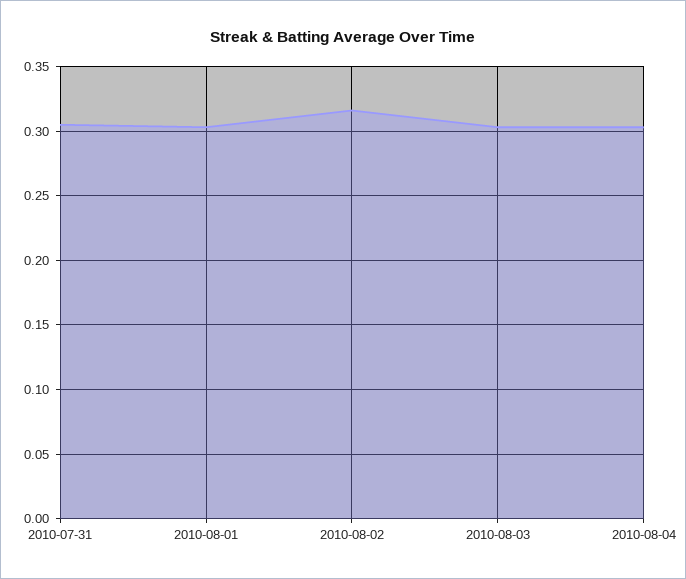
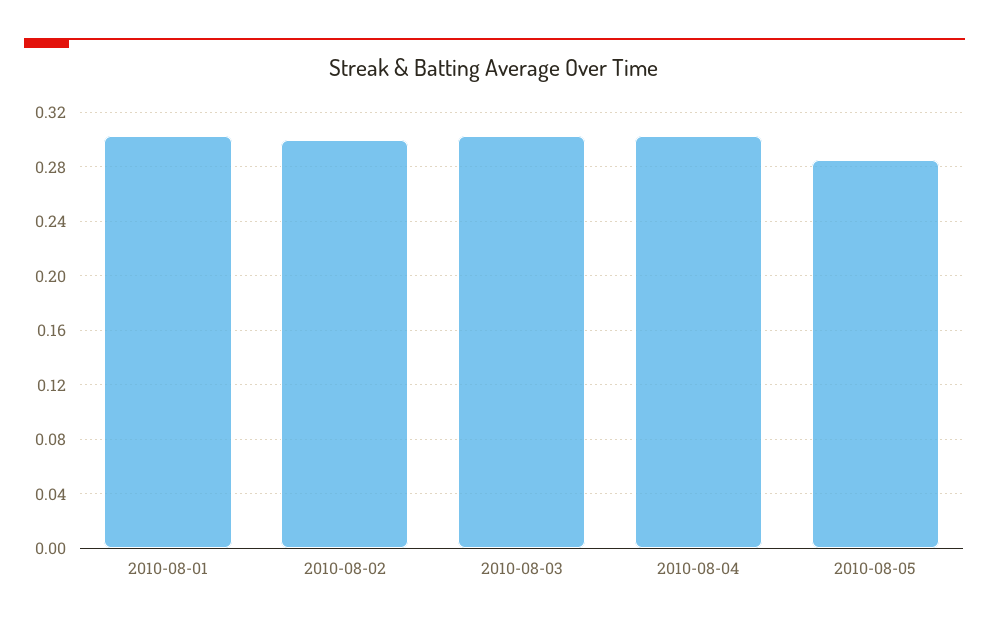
2010-07-31: 0.305 -> none
2010-08-02: 0.315 -> 0.3
2010-08-05: none -> 0.285

